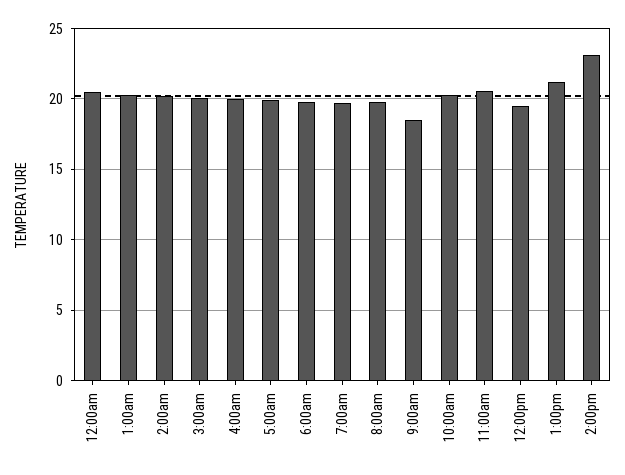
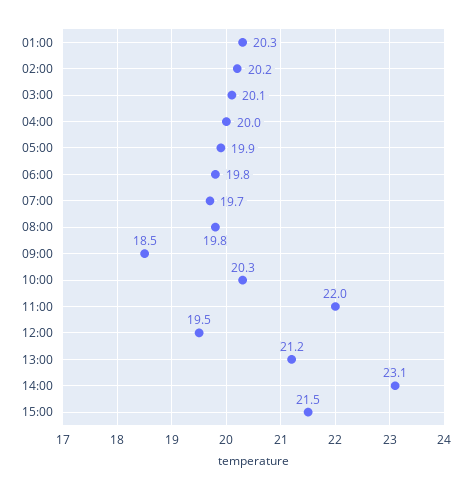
12:00am: 20.5 -> none
11:00am: 20.5 -> 22
15:00: none -> 21.5

